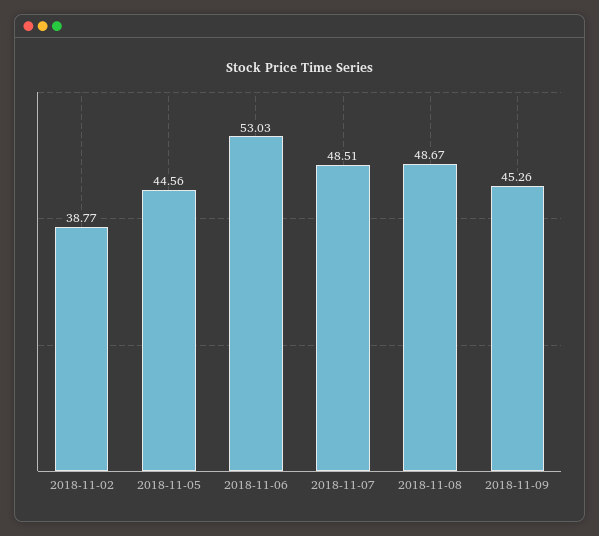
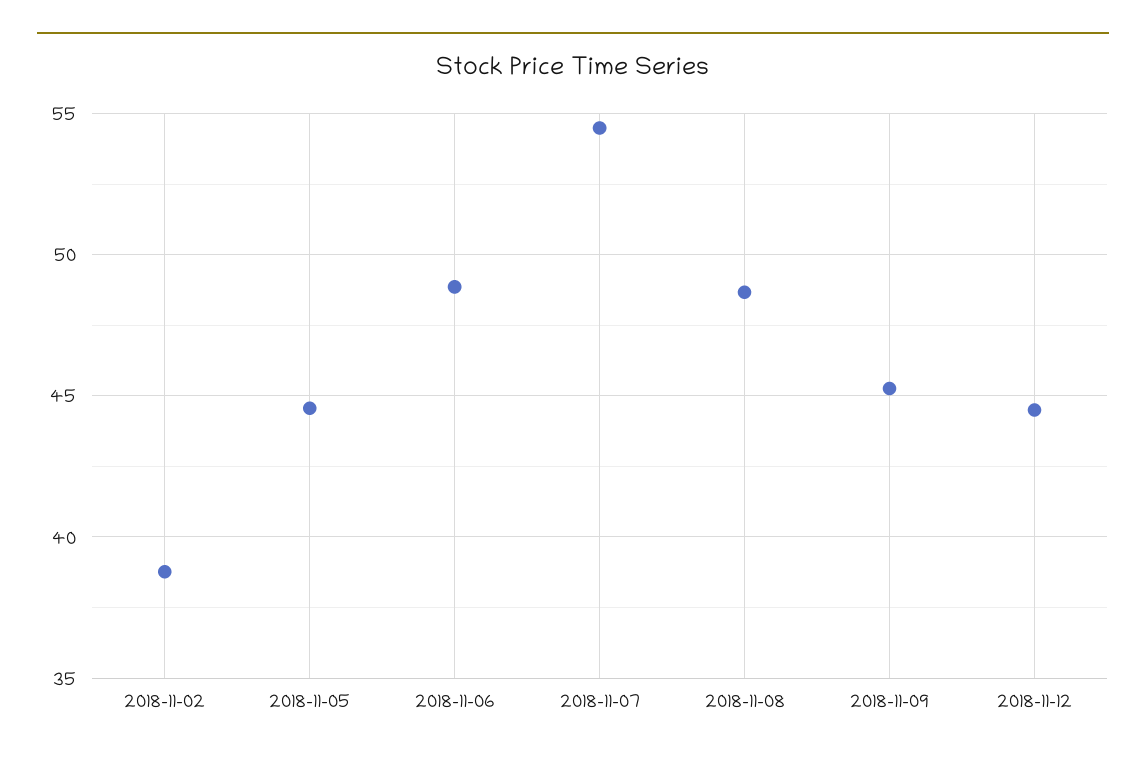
2018-11-06: 53.03 -> 49
2018-11-07: 48.51 -> 54.5
2018-11-12: none -> 44.5

